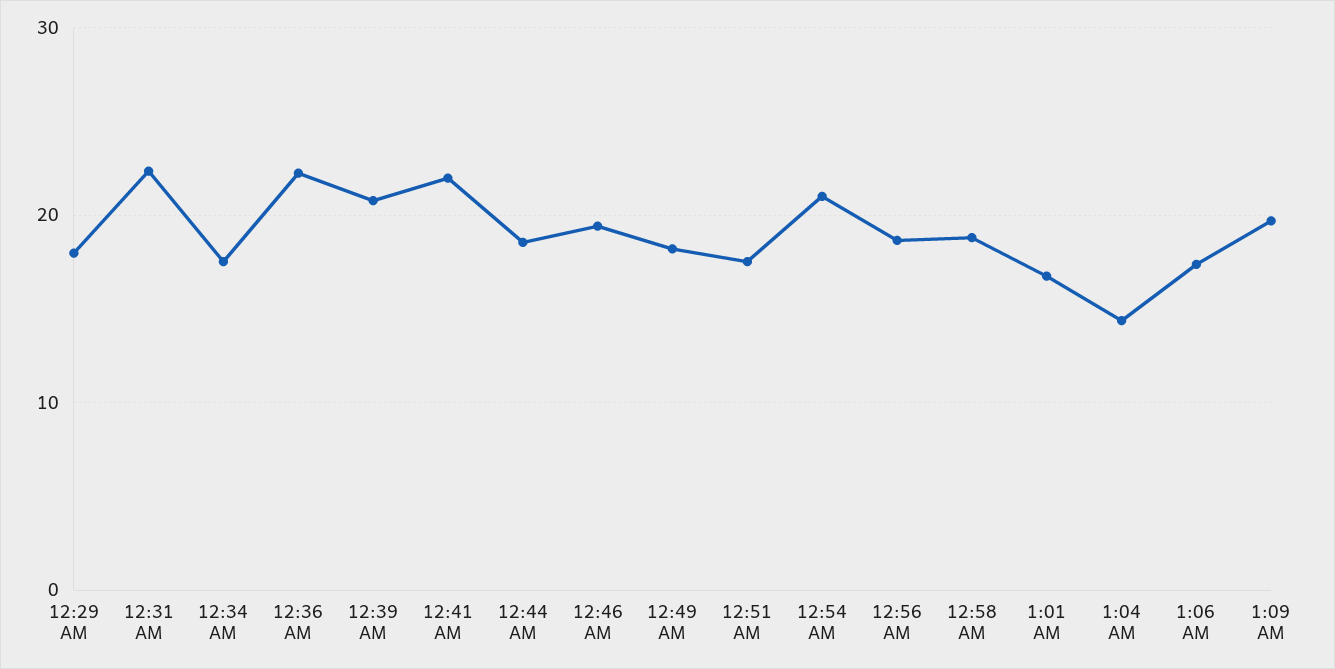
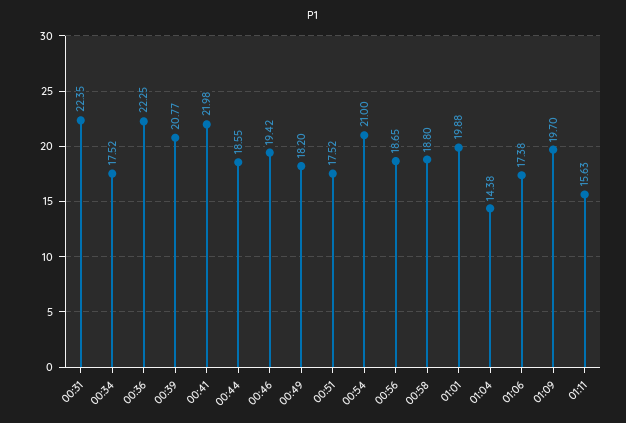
12:29 AM: 18 -> none
1:01 AM: 17 -> 19.88
01:11: none -> 15.63

